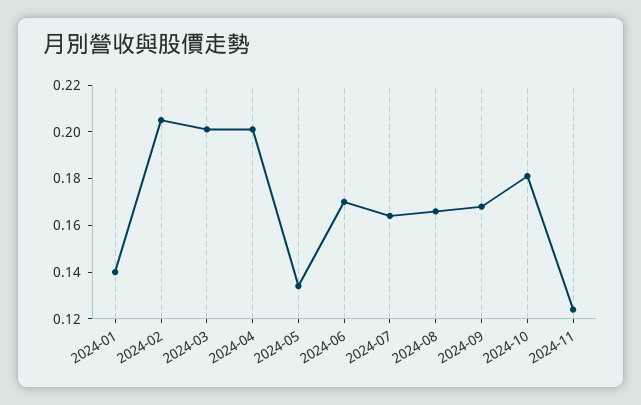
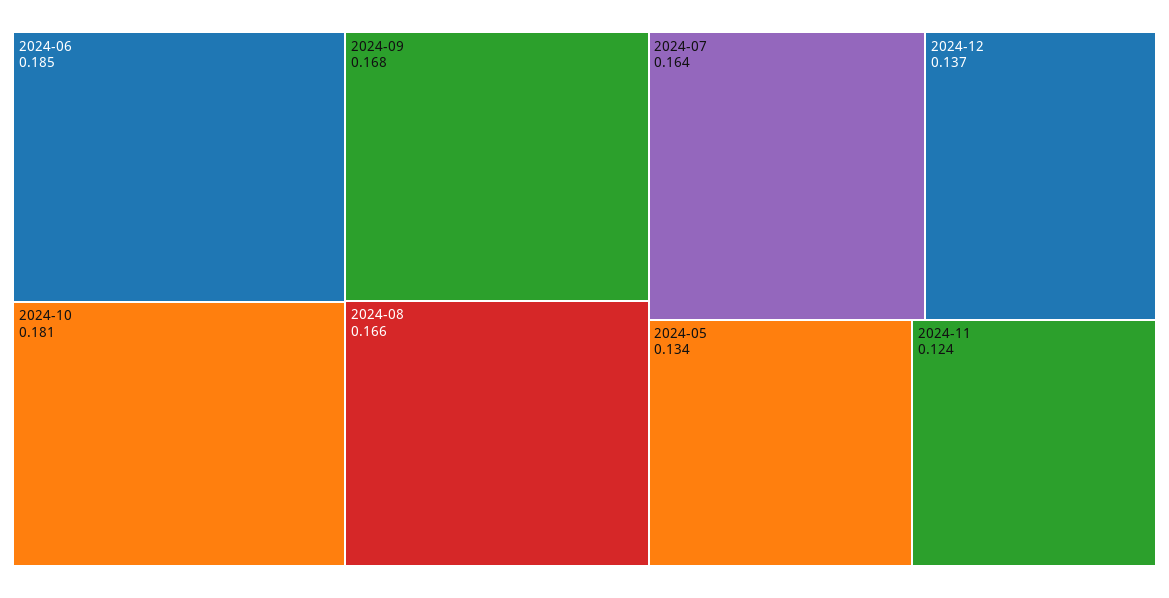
2024-01: 0.14 -> none
2024-02: 0.205 -> none
2024-03: 0.2 -> none
2024-04: 0.2 -> none
2024-06: 0.17 -> 0.185
2024-12: none -> 0.137

